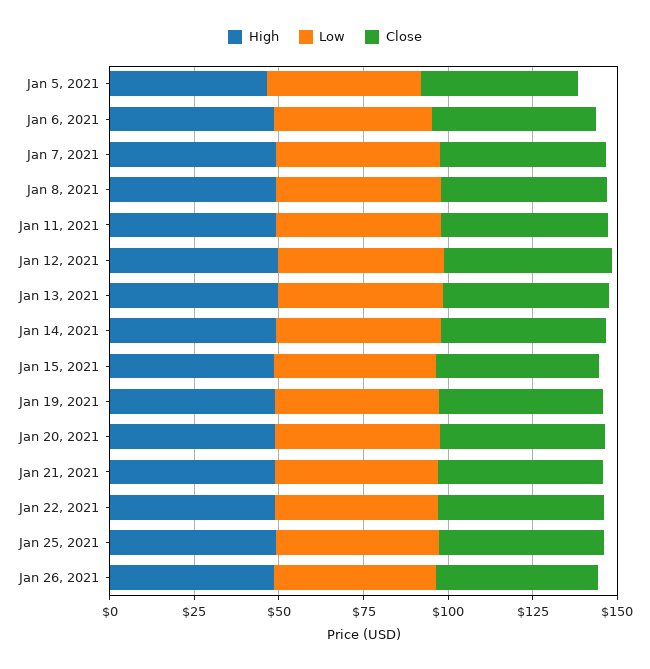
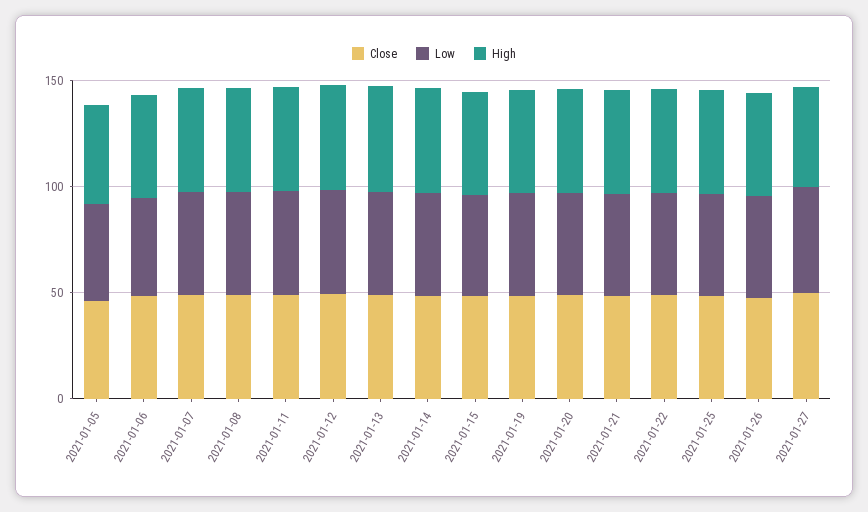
Close, 2021-01-27: none -> 50
Low, 2021-01-27: none -> 50
High, 2021-01-27: none -> 50

